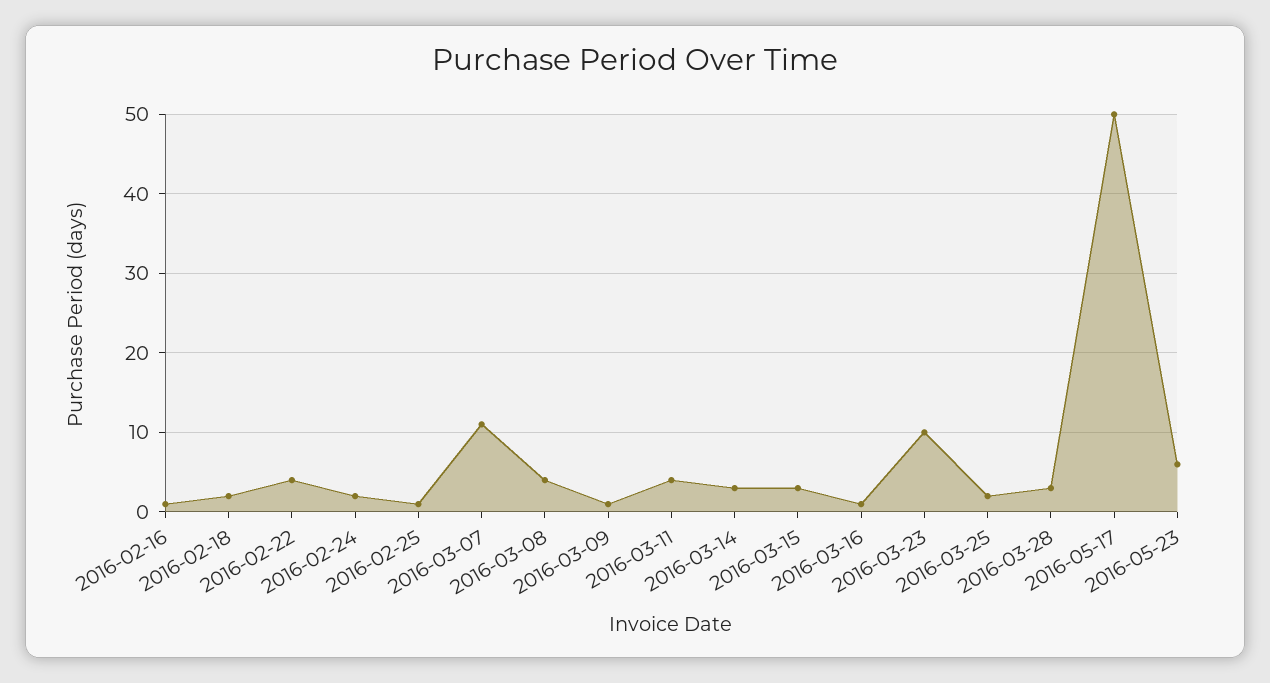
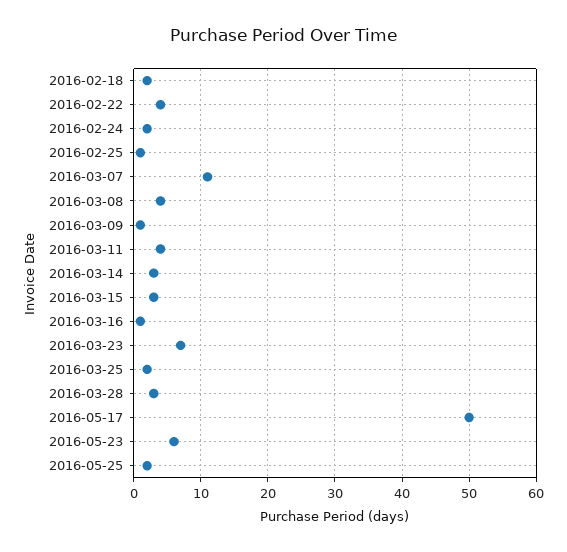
2016-02-16: 1 -> none
2016-03-23: 10 -> 7
2016-05-25: none -> 2

